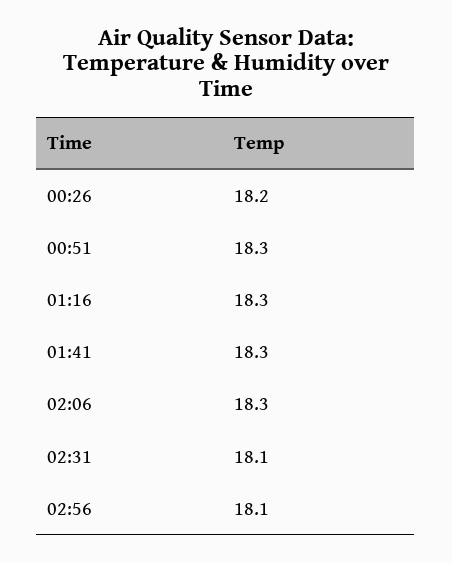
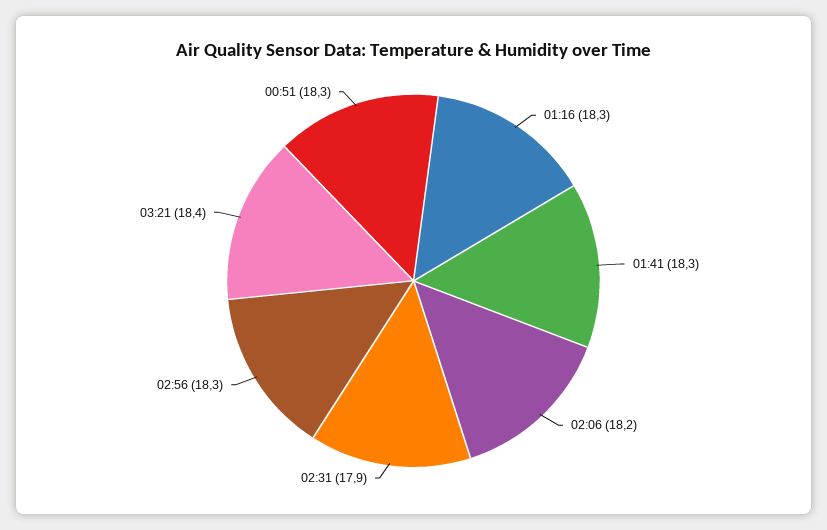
00:26: 18.2 -> none
02:06: 18.3 -> 18.2
02:31: 18.1 -> 17.9
02:56: 18.1 -> 18.3
03:21: none -> 18.4

